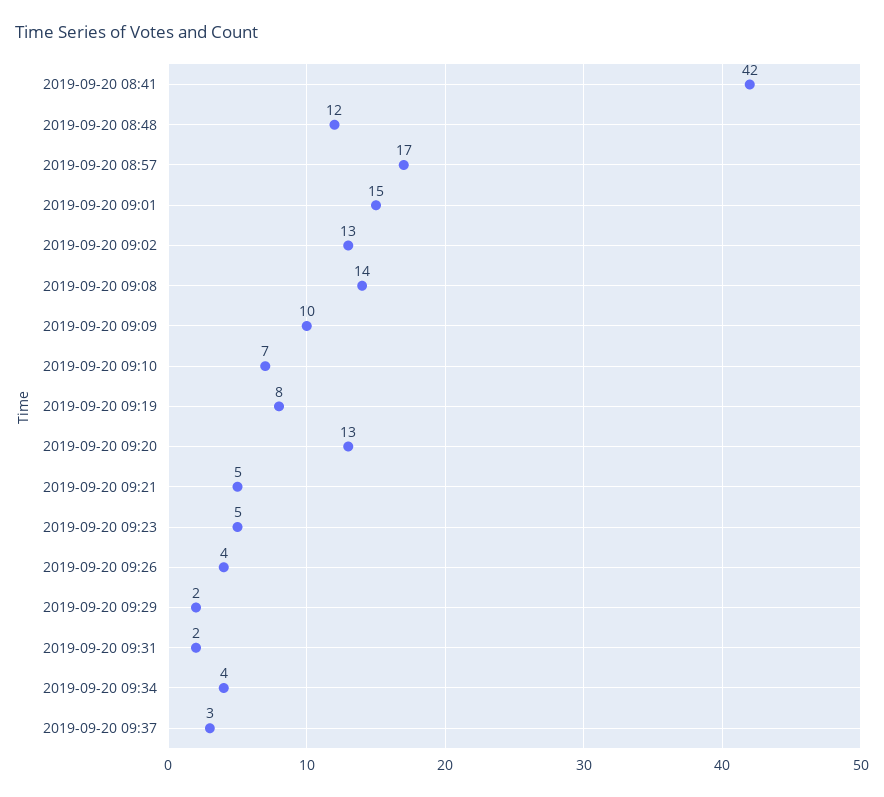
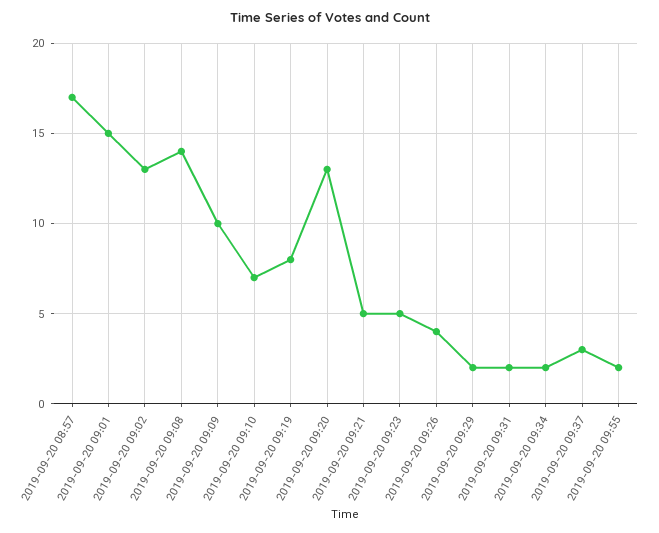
2019-09-20 08:41: 42 -> none
2019-09-20 08:48: 12 -> none
2019-09-20 09:34: 4 -> 2
2019-09-20 09:55: none -> 2

